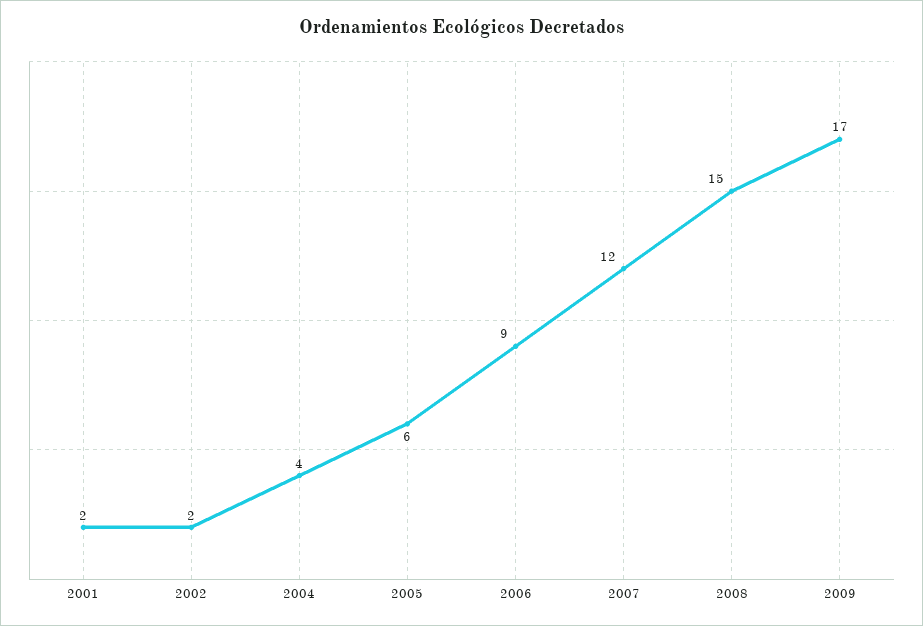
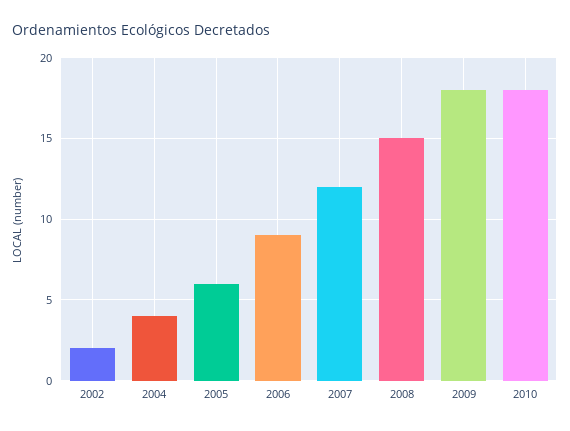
2001: 2 -> none
2009: 17 -> 18
2010: none -> 18

